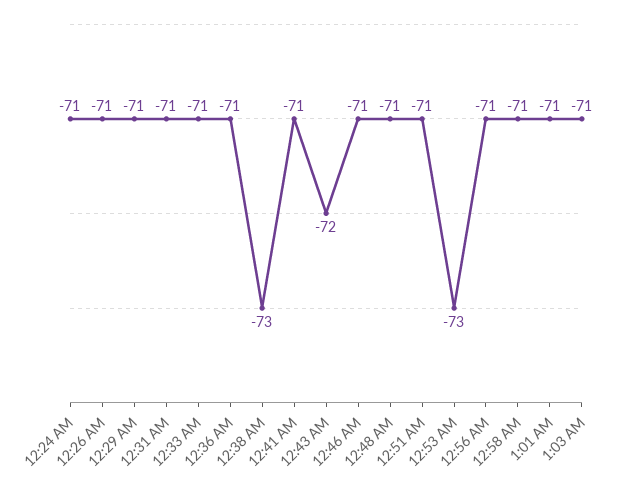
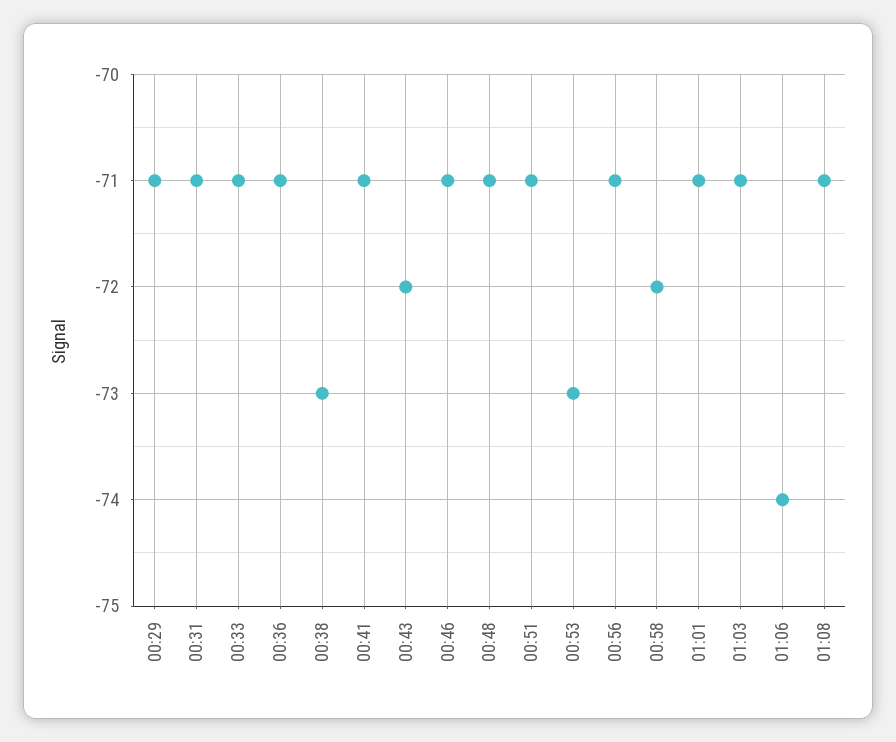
12:24 AM: -71 -> none
12:26 AM: -71 -> none
12:58 AM: -71 -> -72
01:06: none -> -74
01:08: none -> -71

